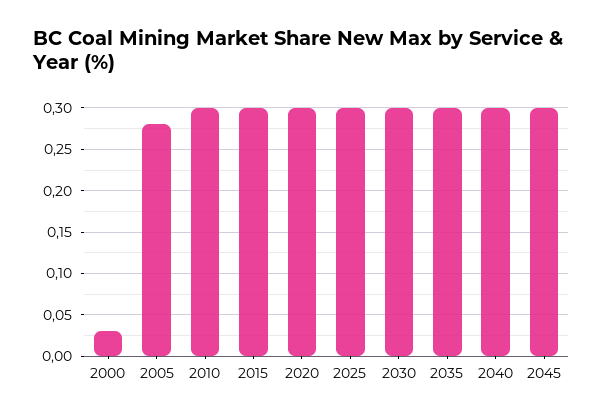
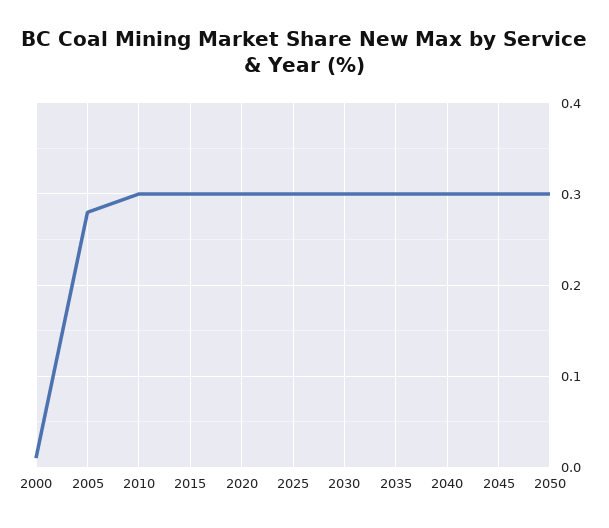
2000: 0.03 -> 0.01
2050: none -> 0.3

